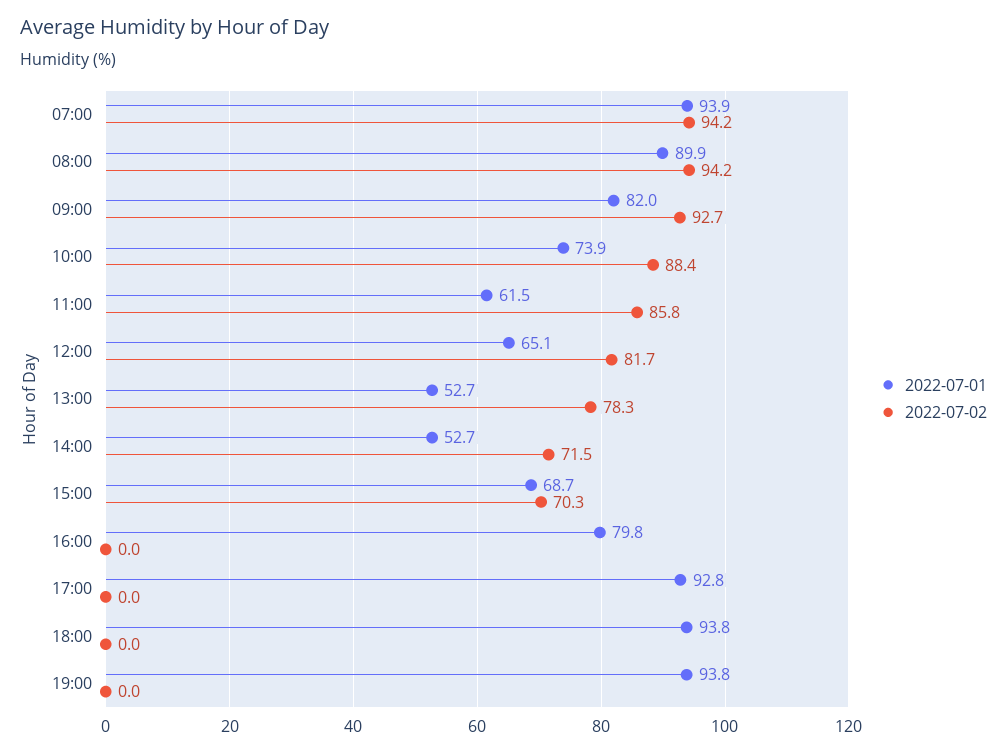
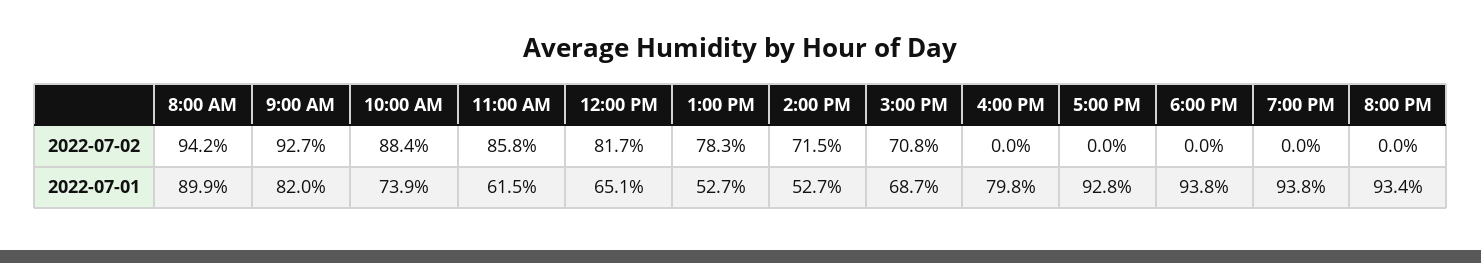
2022-07-01, 07:00: 93.9 -> none
2022-07-02, 07:00: 94.2 -> none
2022-07-02, 15:00: 70.3 -> 70.8
2022-07-02, 8:00 PM: none -> 0
2022-07-01, 8:00 PM: none -> 93.4

